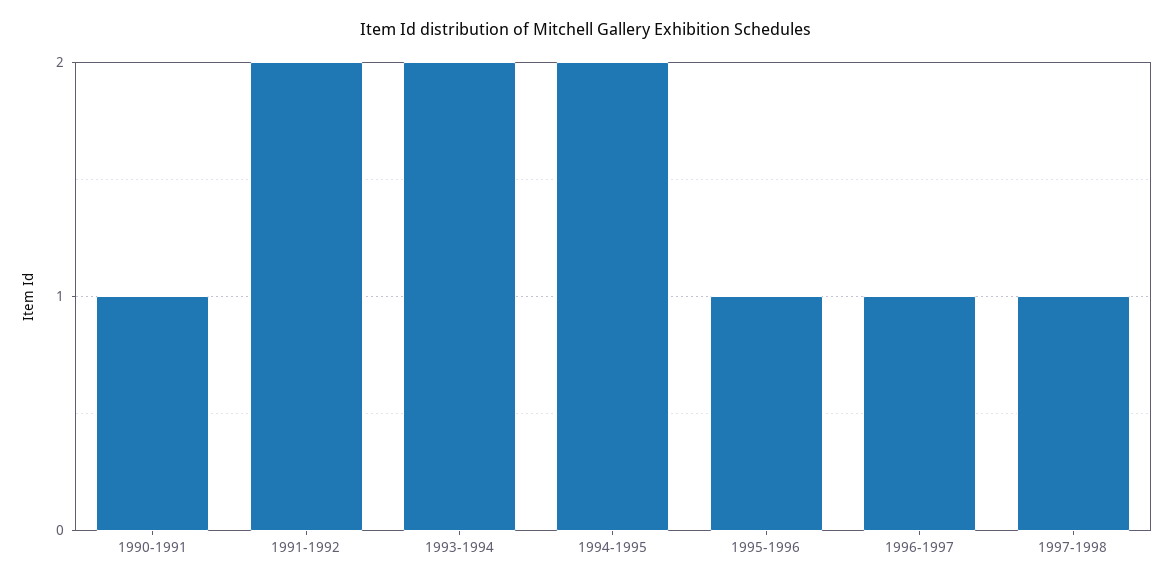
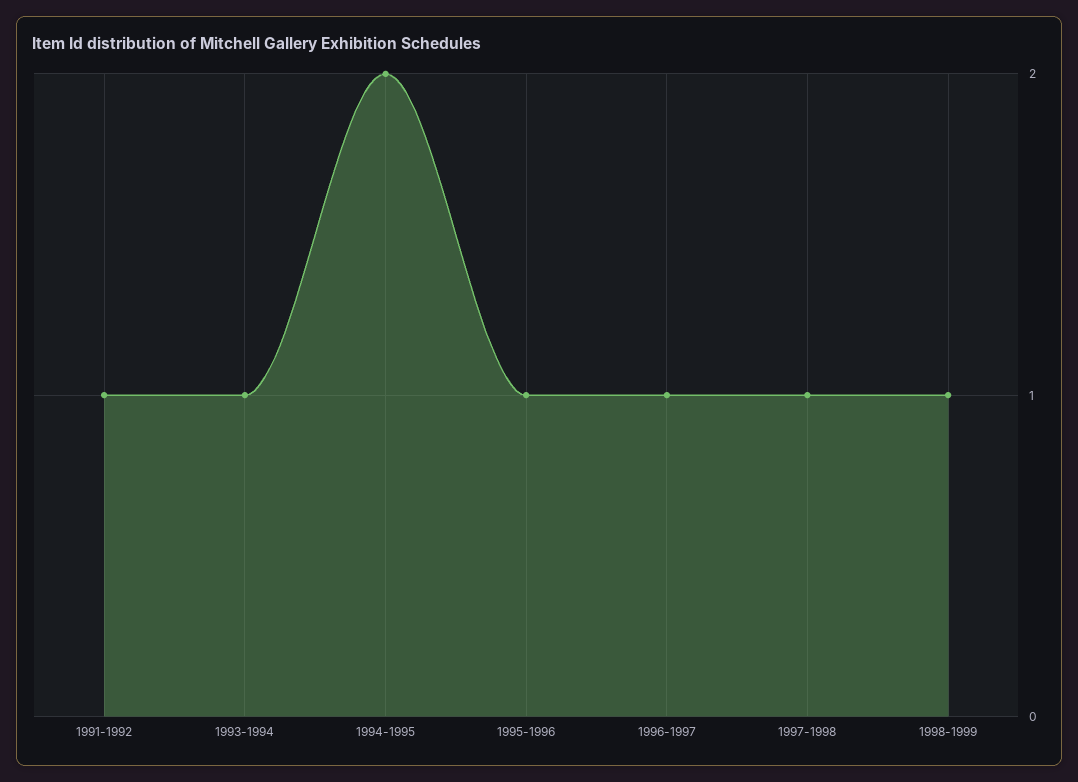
1990-1991: 1 -> none
1991-1992: 2 -> 1
1993-1994: 2 -> 1
1998-1999: none -> 1

